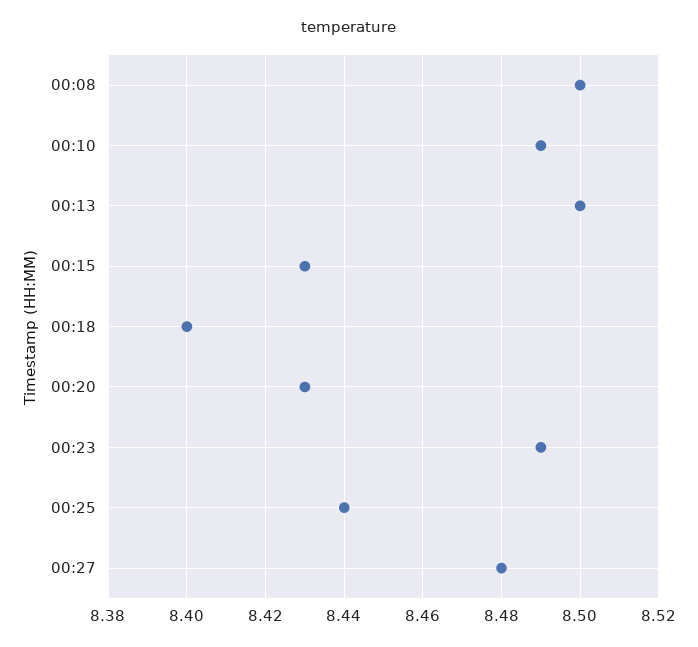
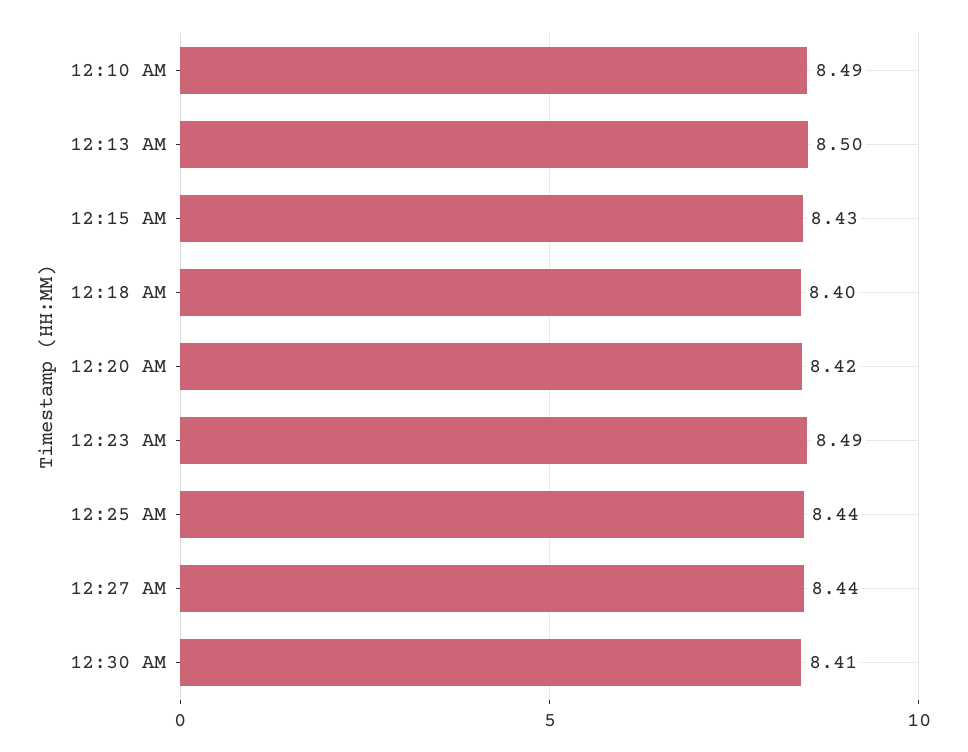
00:08: 8.5 -> none
00:20: 8.43 -> 8.42
00:27: 8.48 -> 8.44
12:30 AM: none -> 8.41

